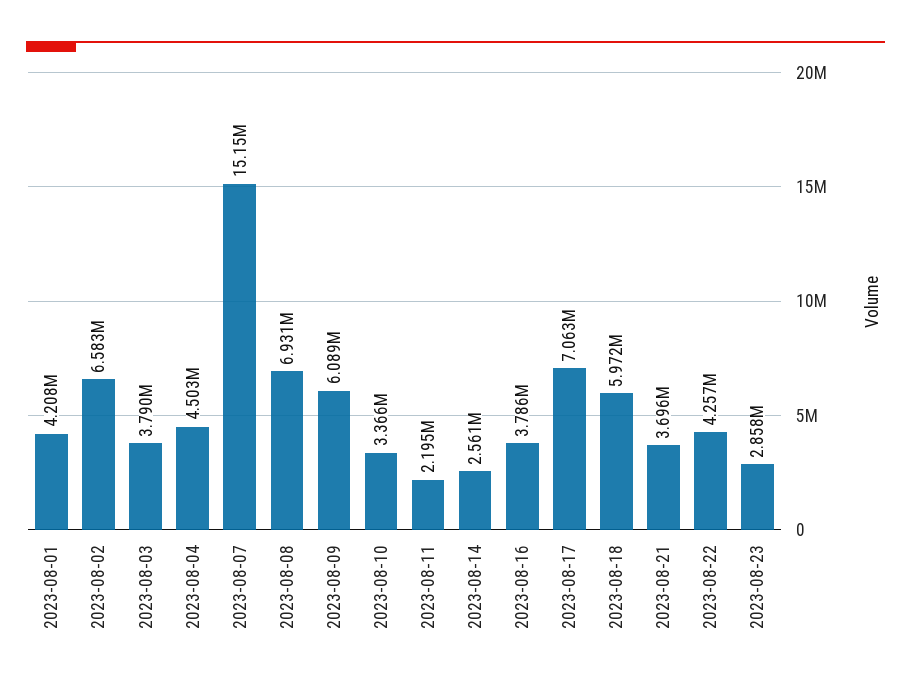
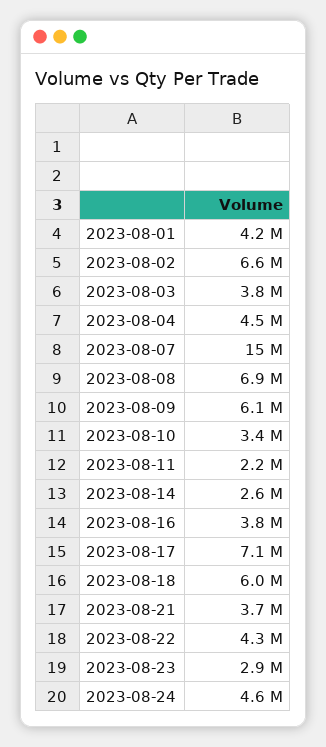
2023-08-24: none -> 4600000

